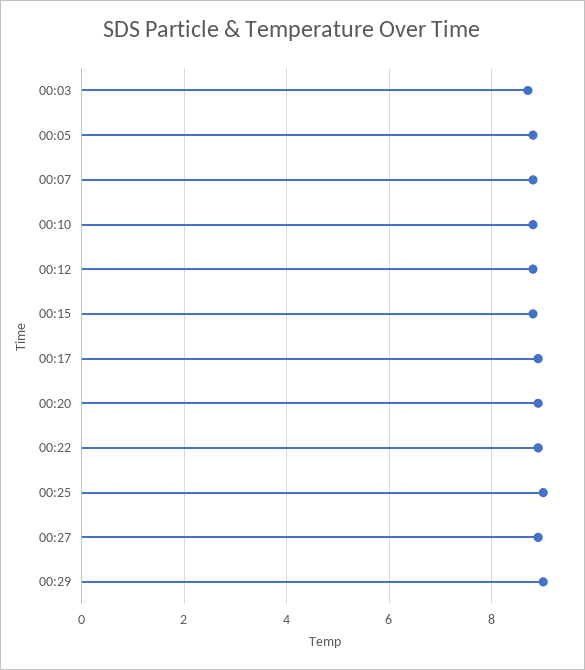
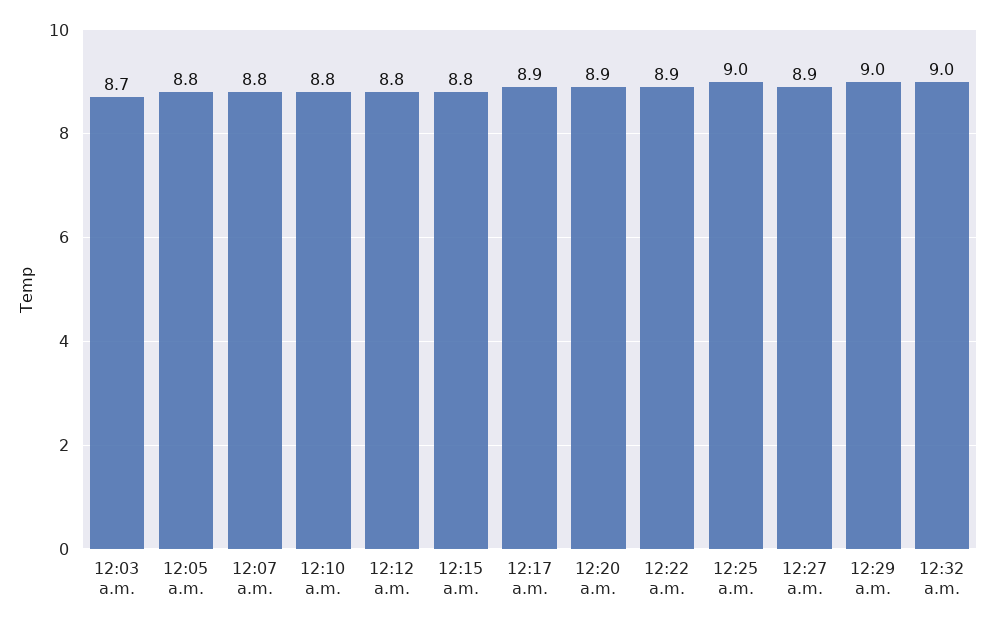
12:32 a.m.: none -> 9

